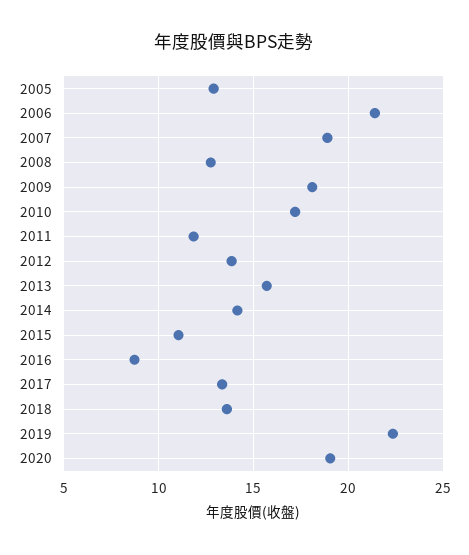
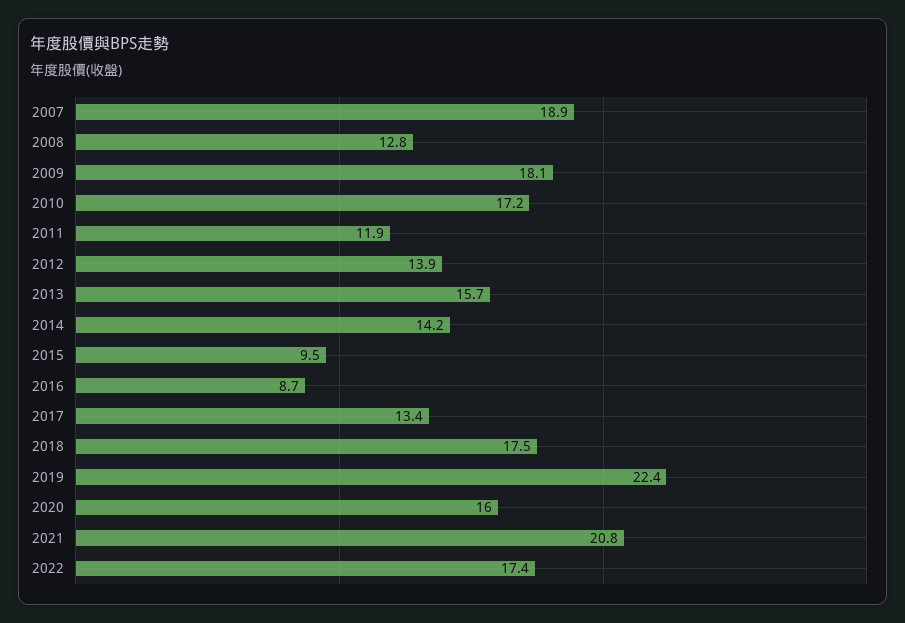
2005: 13 -> none
2006: 21.5 -> none
2015: 11 -> 9.5
2018: 13.5 -> 17.5
2020: 19 -> 16
2021: none -> 20.8
2022: none -> 17.4

